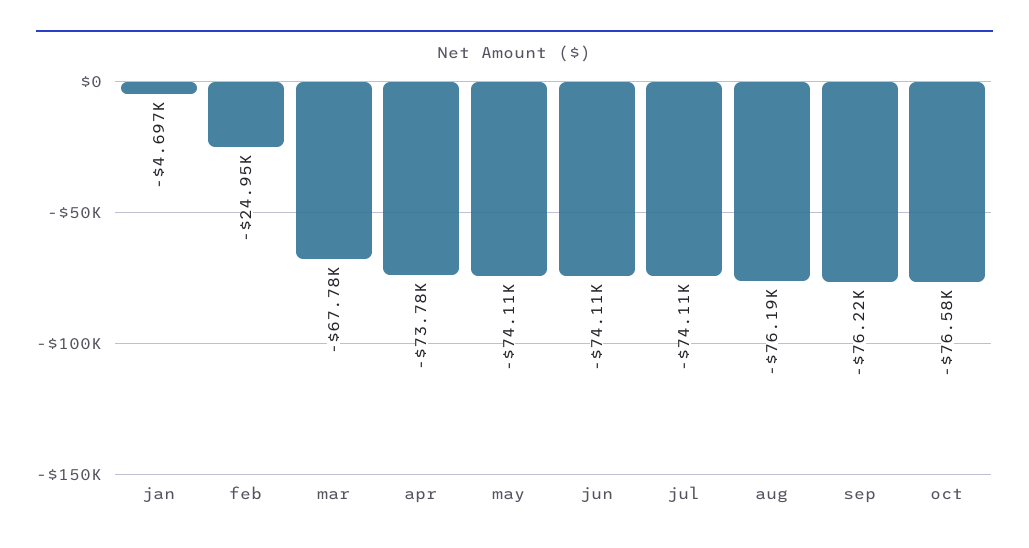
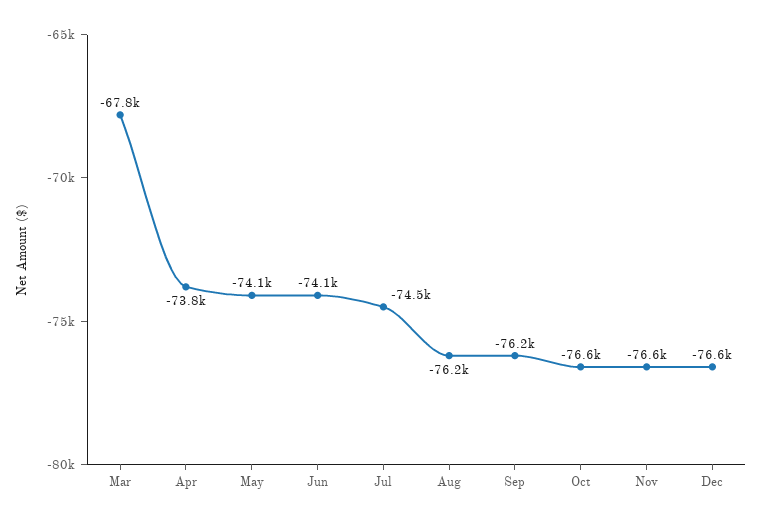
jan: -4697 -> none
feb: -24950 -> none
jul: -74110 -> -74500
Nov: none -> -76600
Dec: none -> -76600

